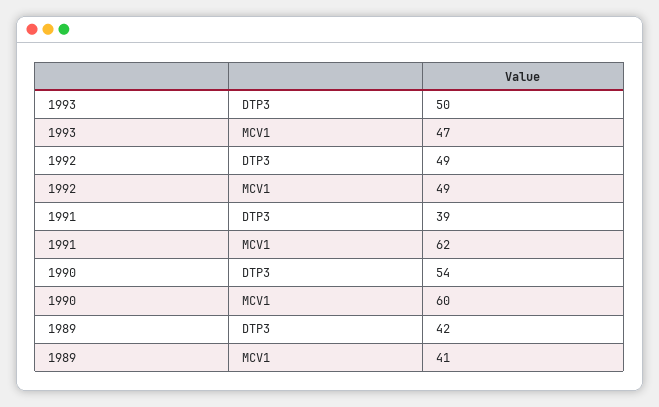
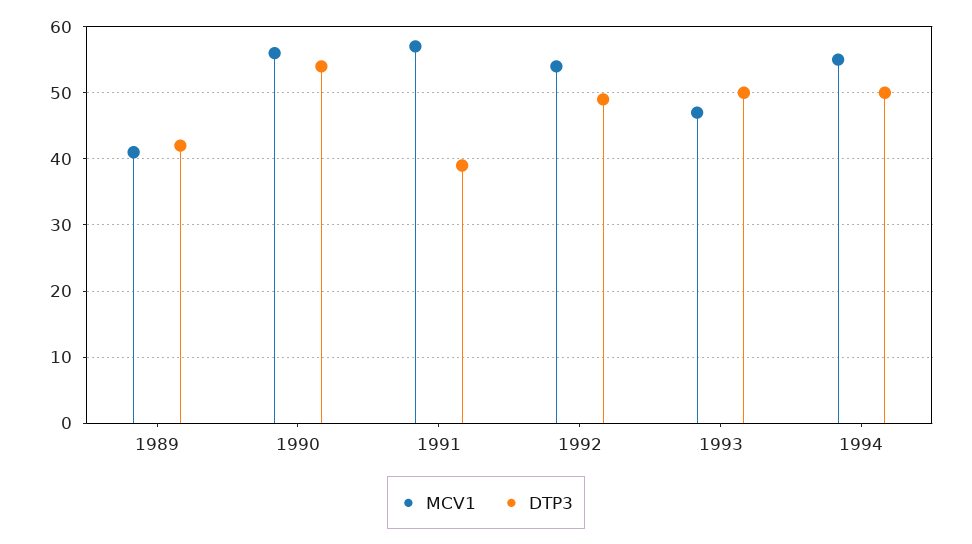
MCV1, 1992: 49 -> 54
MCV1, 1991: 62 -> 57
MCV1, 1990: 60 -> 56
MCV1, 1994: none -> 55
DTP3, 1994: none -> 50

